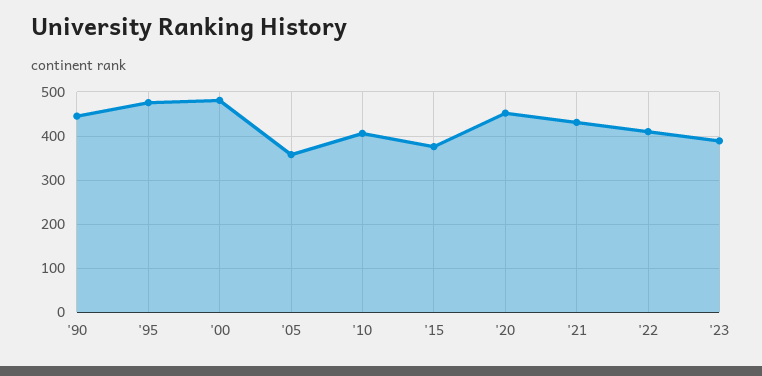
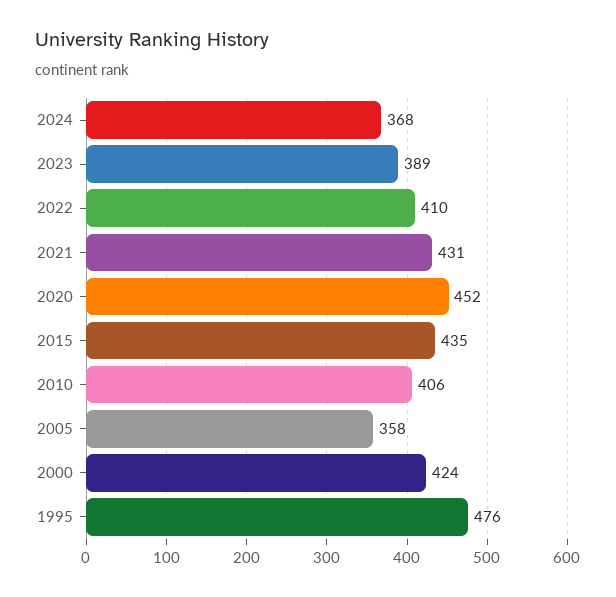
'90: 440 -> none
'00: 480 -> 424
'15: 380 -> 435
2024: none -> 368

